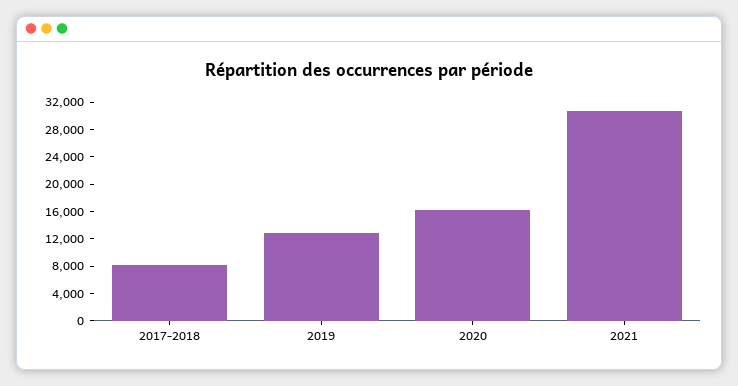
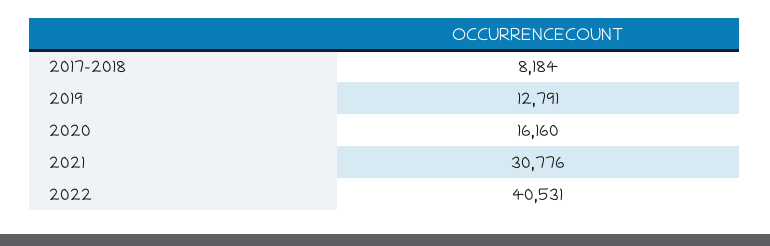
2022: none -> 40531

